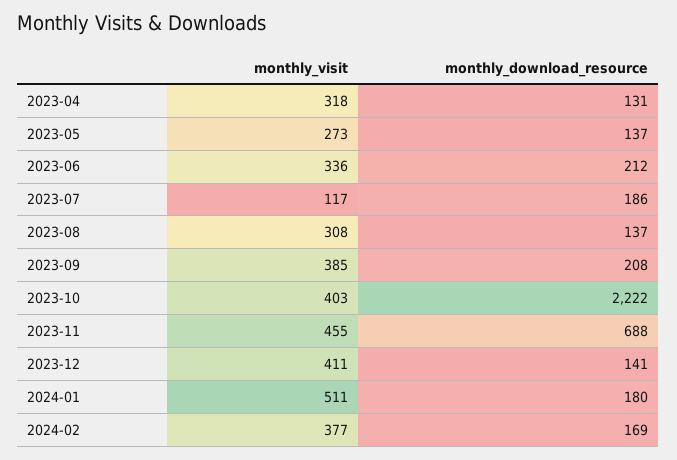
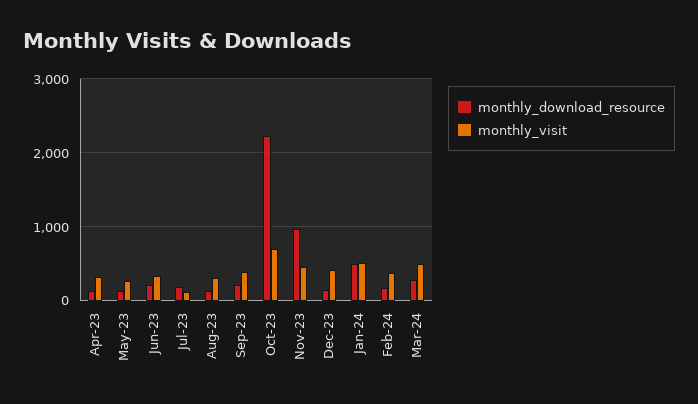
monthly_visit, 2023-10: 403 -> 700
monthly_download_resource, 2023-11: 688 -> 1000
monthly_download_resource, 2024-01: 180 -> 500
monthly_download_resource, Mar-24: none -> 300
monthly_visit, Mar-24: none -> 500

